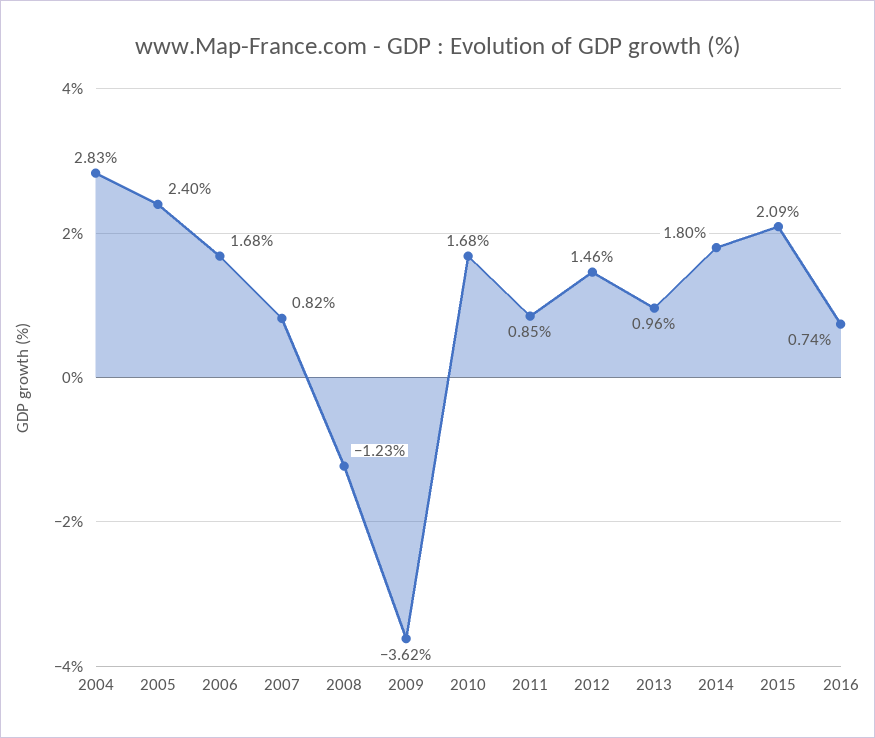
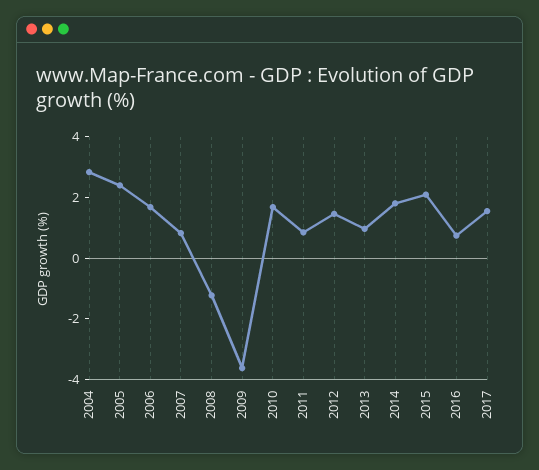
2017: none -> 1.5

